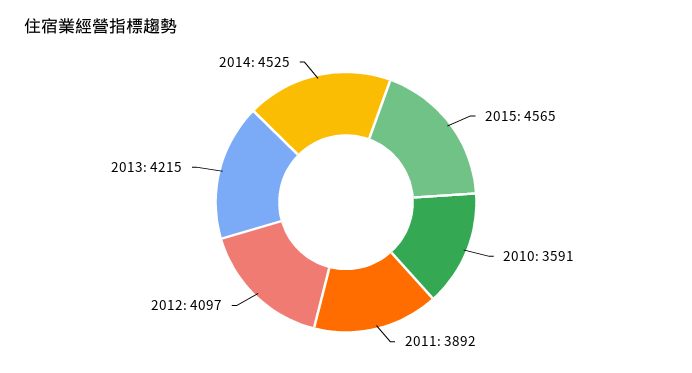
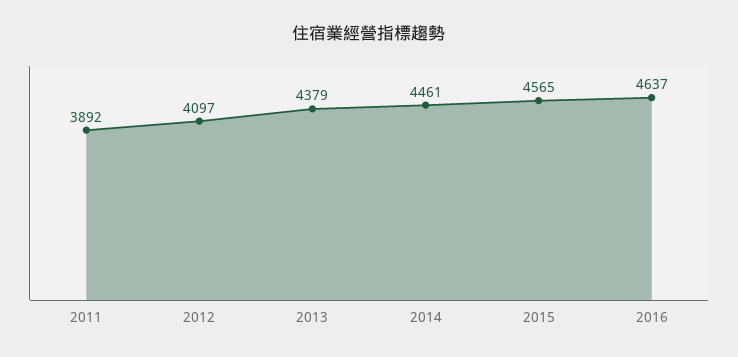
2010: 3591 -> none
2013: 4215 -> 4379
2014: 4525 -> 4461
2016: none -> 4637

